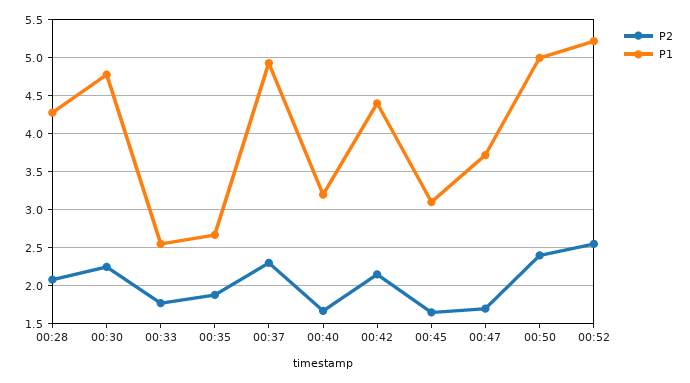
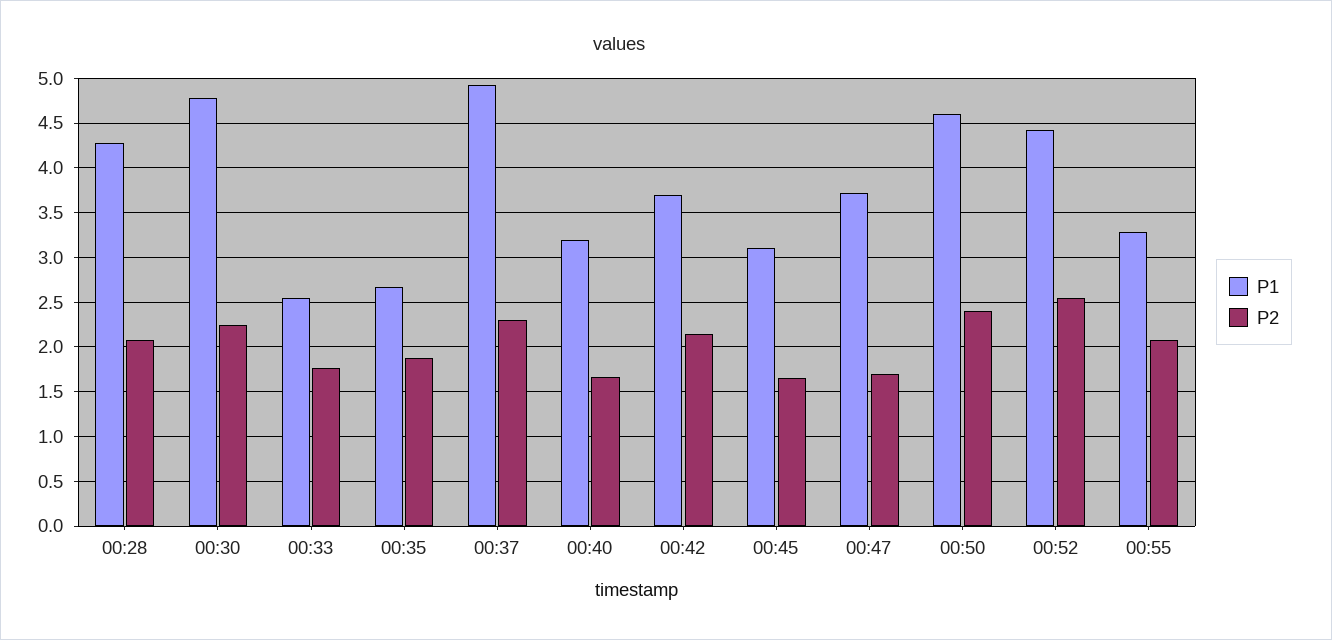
P1, 00:42: 4.4 -> 3.7
P1, 00:50: 5 -> 4.6
P1, 00:52: 5.2 -> 4.4
P1, 00:55: none -> 3.3
P2, 00:55: none -> 2.1

